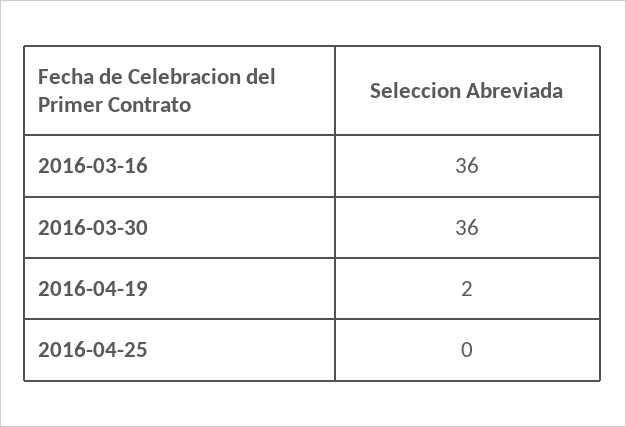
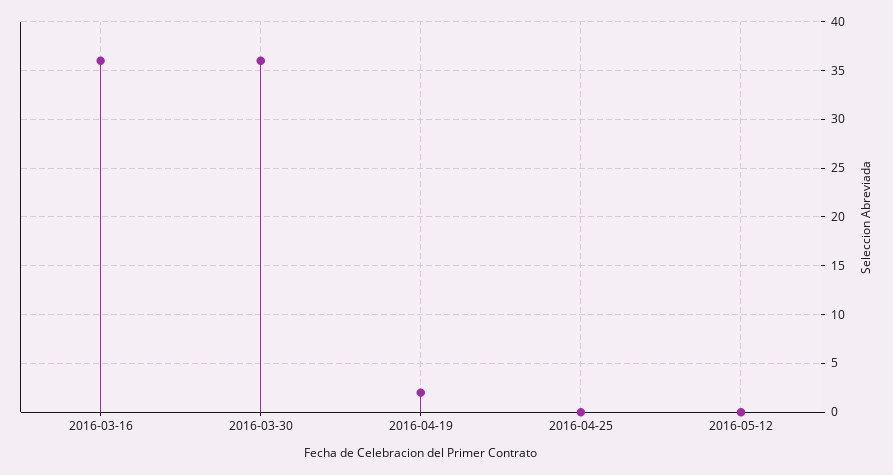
2016-05-12: none -> 0

